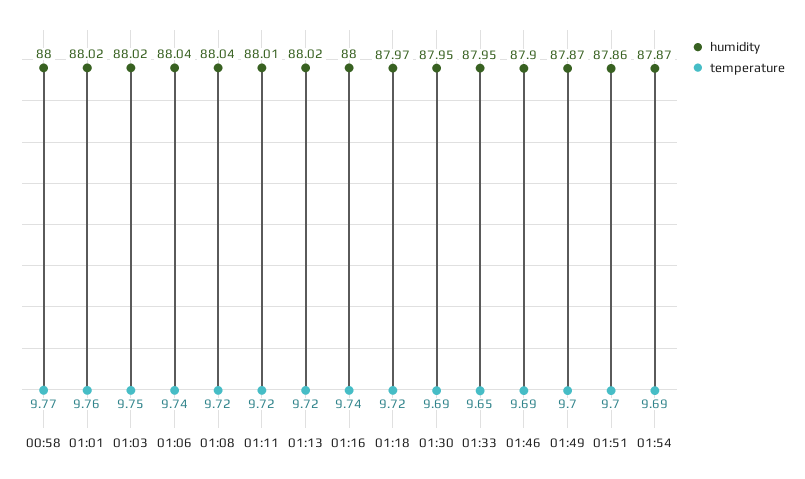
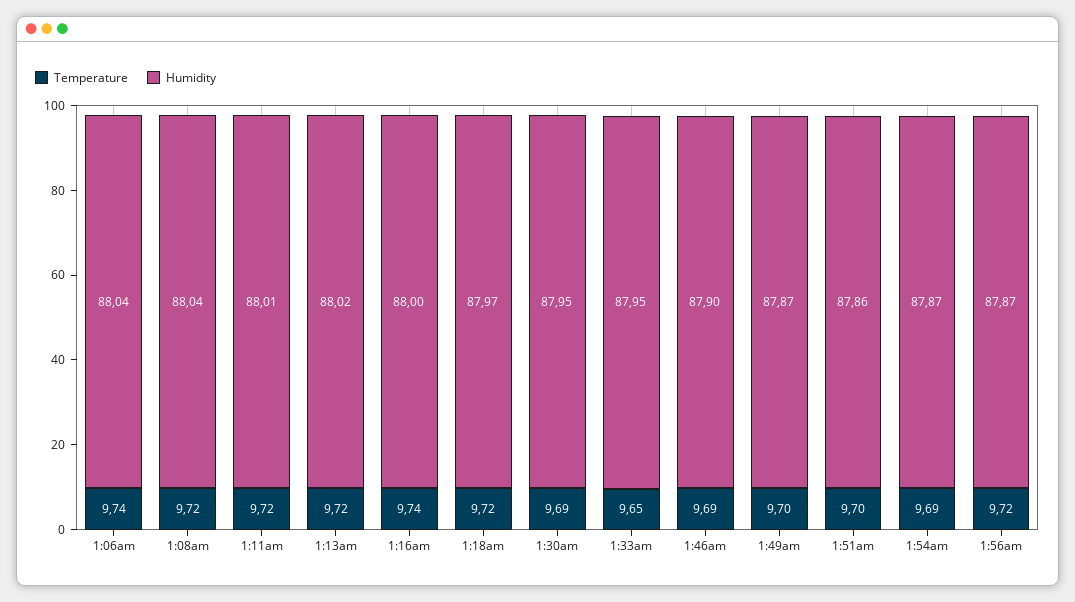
humidity, 00:58: 88 -> none
temperature, 00:58: 9.77 -> none
humidity, 01:01: 88.02 -> none
temperature, 01:01: 9.76 -> none
humidity, 01:03: 88.02 -> none
temperature, 01:03: 9.75 -> none
temperature, 1:56am: none -> 9.72
humidity, 1:56am: none -> 87.87

